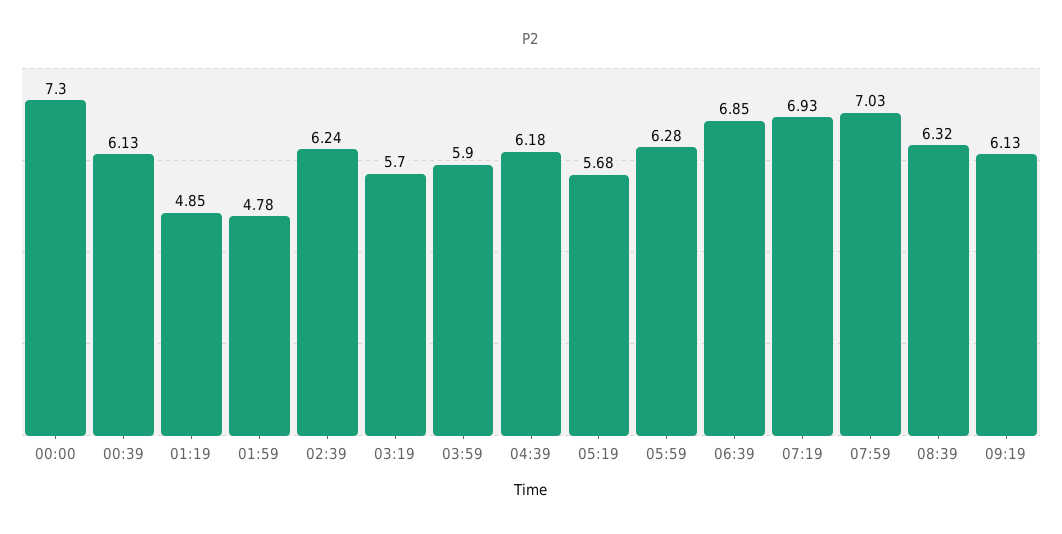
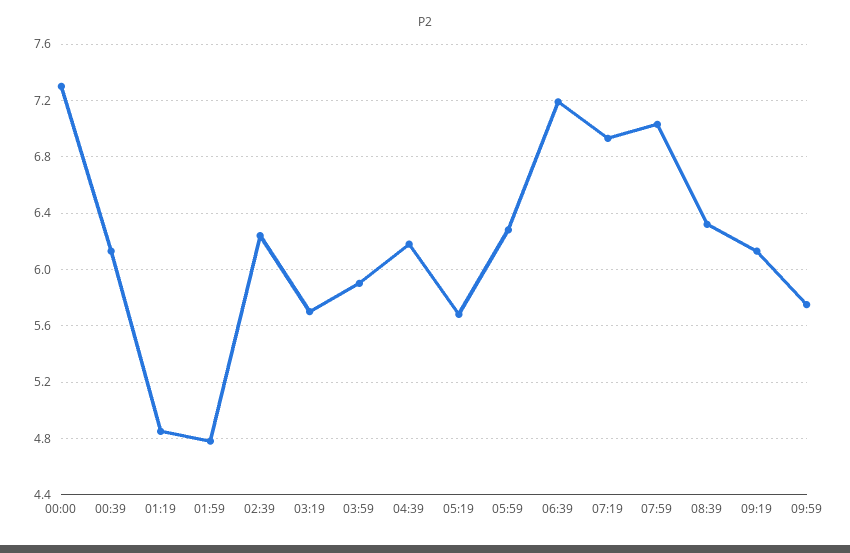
06:39: 6.85 -> 7.2
09:59: none -> 5.75

